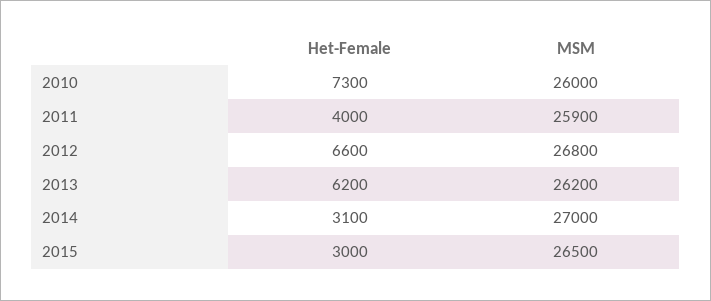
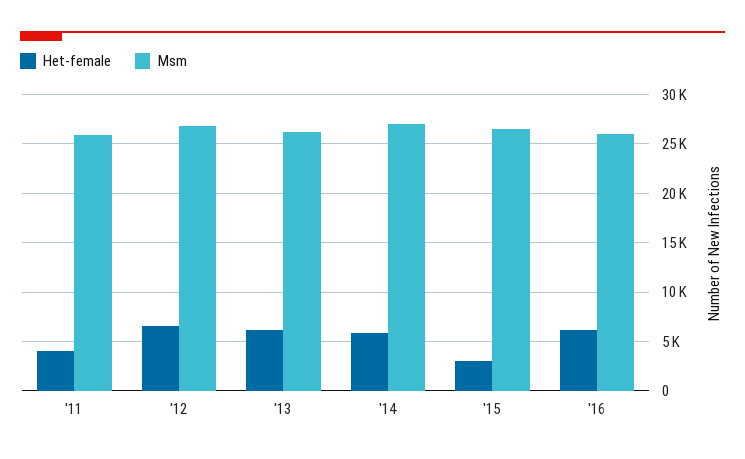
Het-Female, 2010: 7300 -> none
MSM, 2010: 26000 -> none
Het-Female, 2014: 3100 -> 6000
Het-Female, '16: none -> 6000
MSM, '16: none -> 26000

